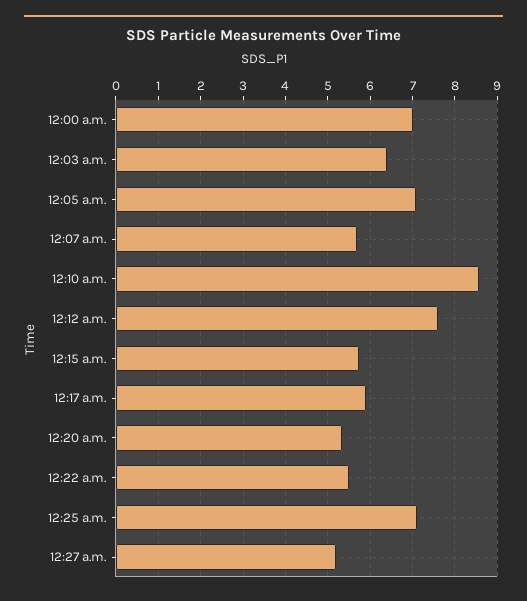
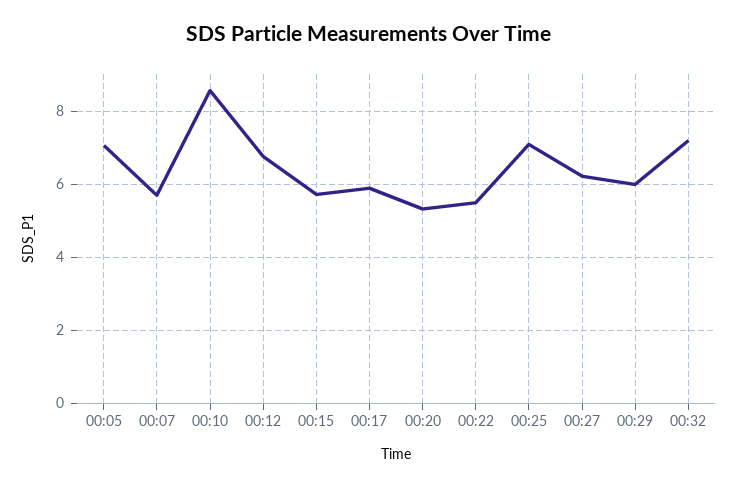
12:00 a.m.: 7 -> none
12:03 a.m.: 6.4 -> none
12:12 a.m.: 7.6 -> 6.8
12:27 a.m.: 5.2 -> 6.2
00:29: none -> 6
00:32: none -> 7.2

